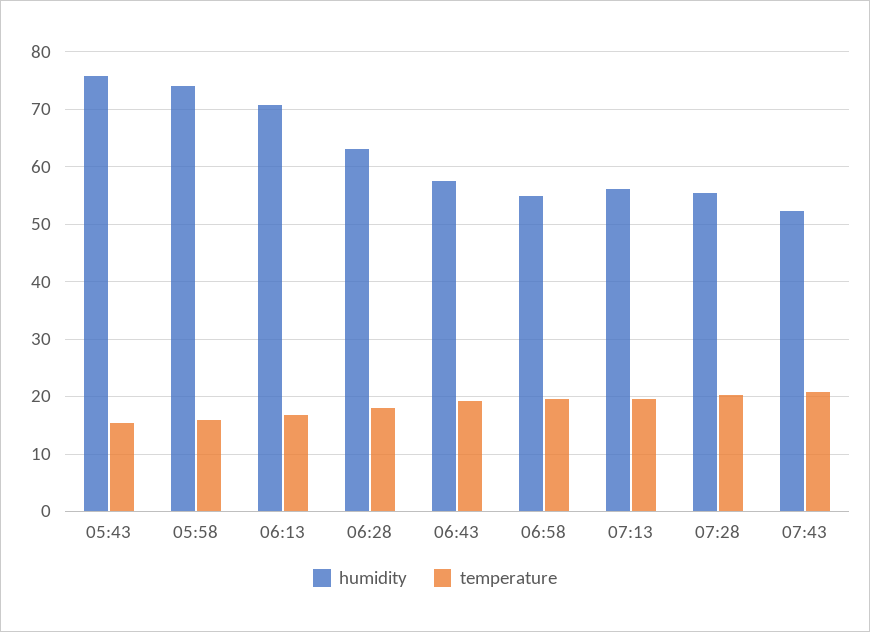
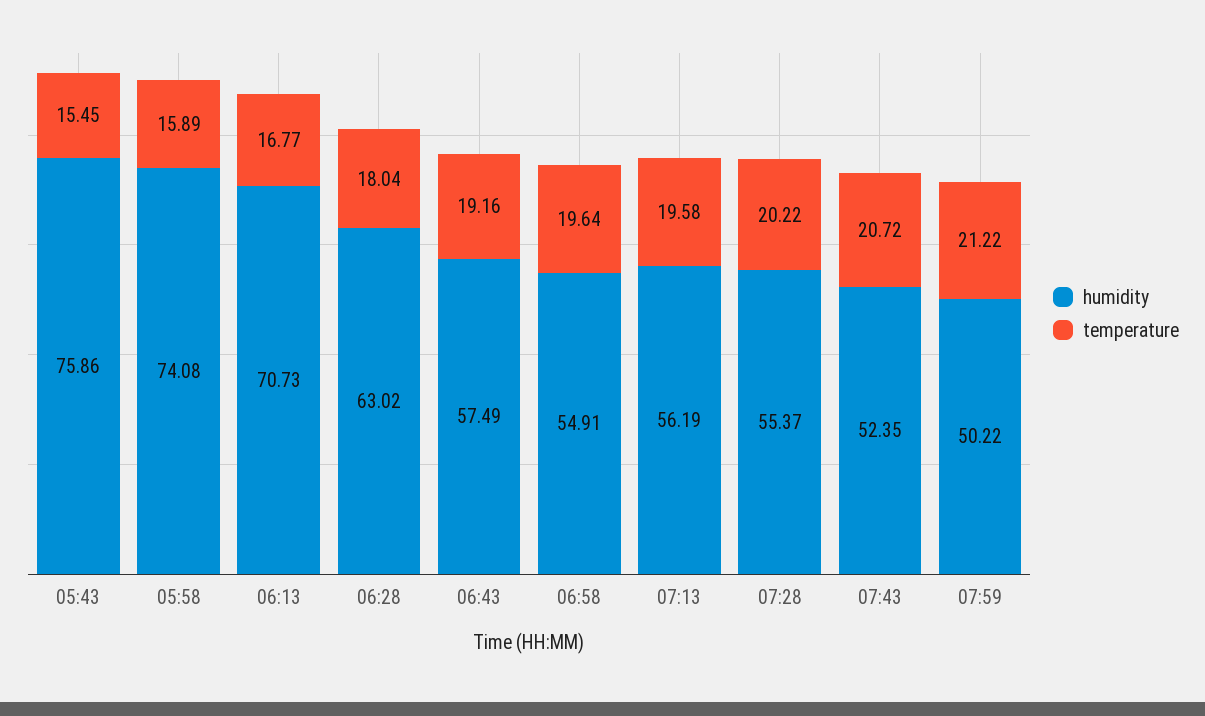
humidity, 07:59: none -> 50.22
temperature, 07:59: none -> 21.22

